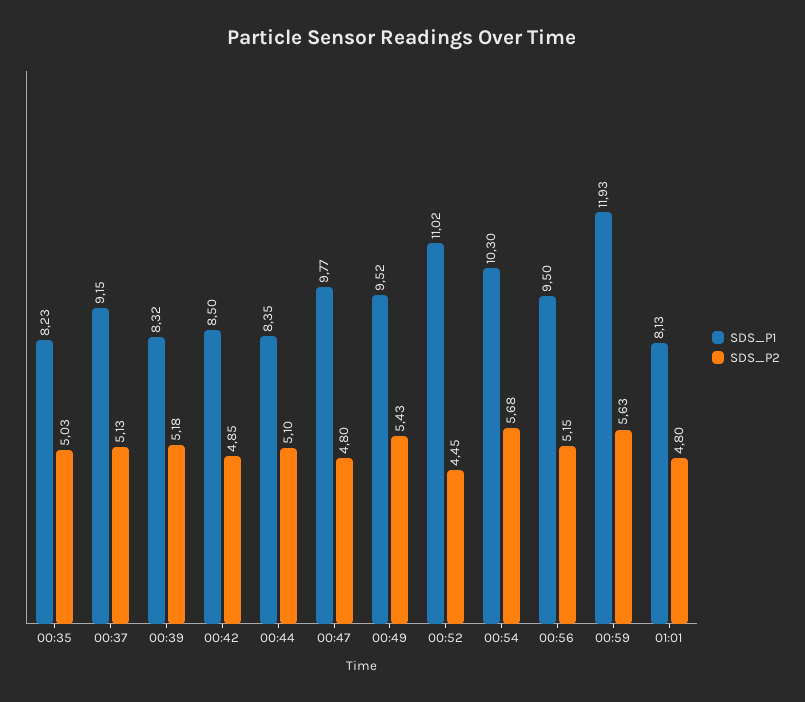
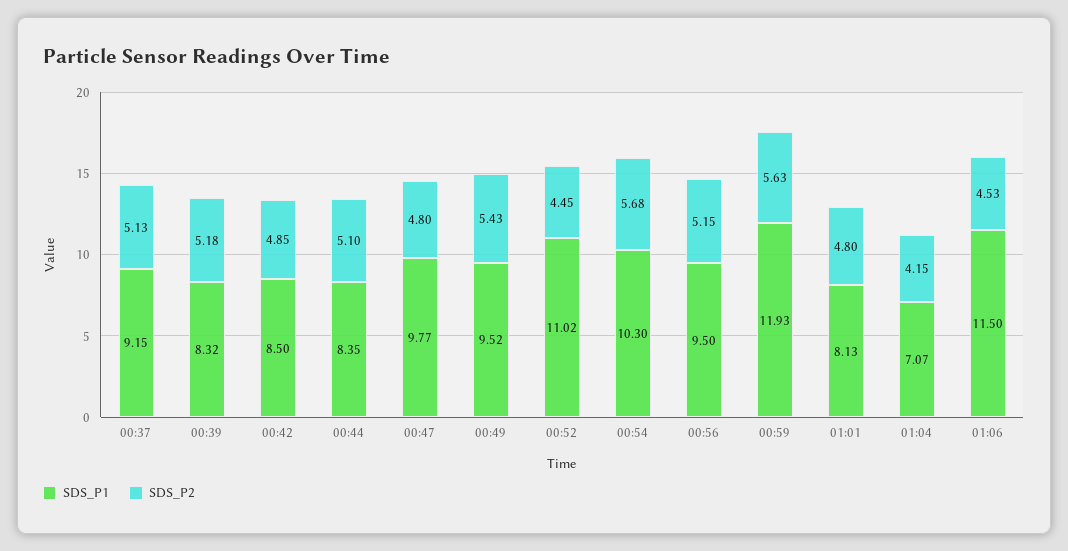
SDS_P1, 00:35: 8.23 -> none
SDS_P2, 00:35: 5.03 -> none
SDS_P1, 01:04: none -> 7.07
SDS_P2, 01:04: none -> 4.15
SDS_P1, 01:06: none -> 11.5
SDS_P2, 01:06: none -> 4.53

